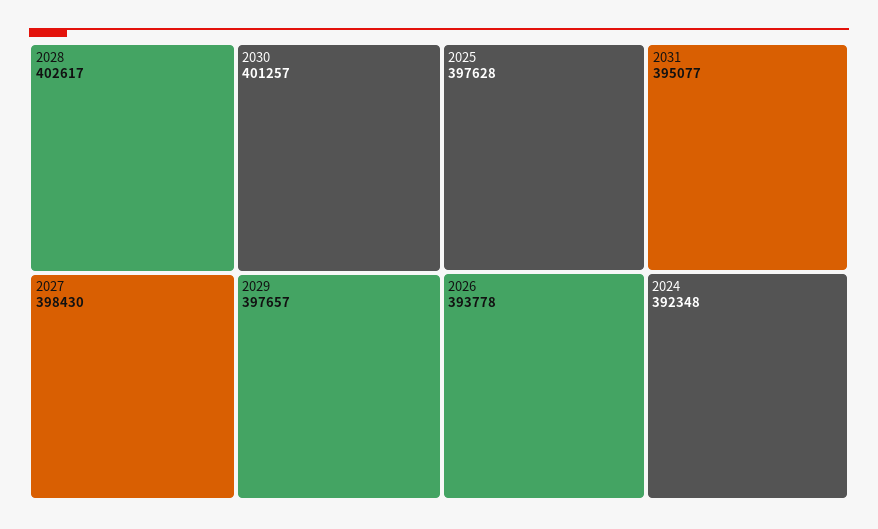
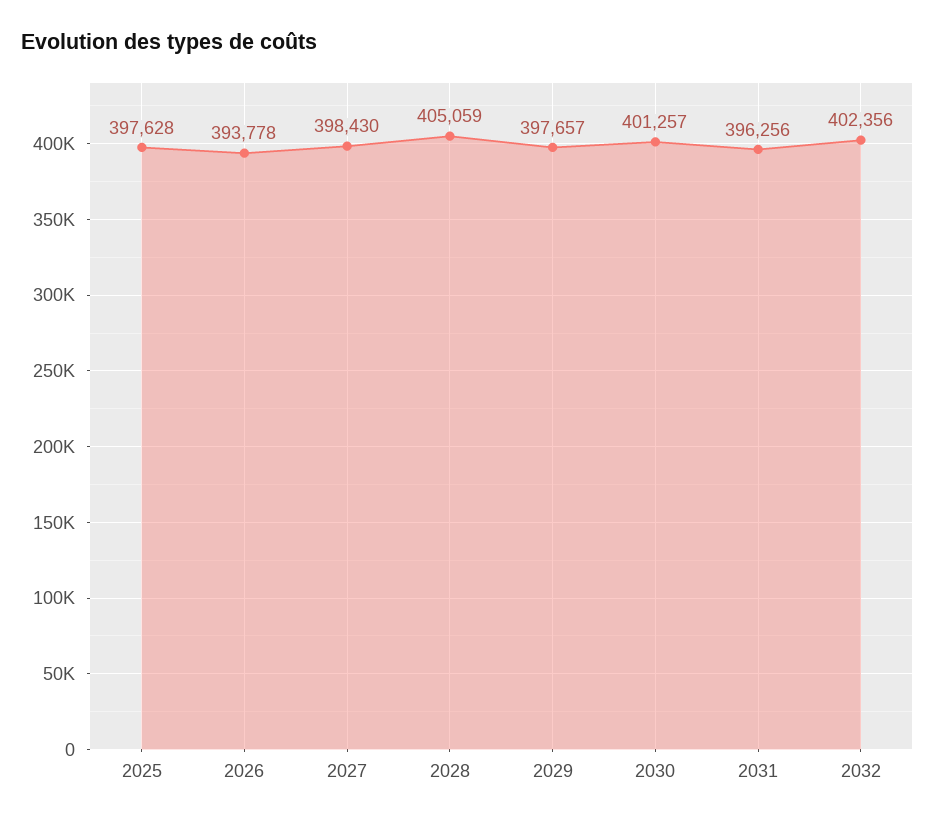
2028: 402617 -> 405059
2031: 395077 -> 396256
2024: 392348 -> none
2032: none -> 402356

